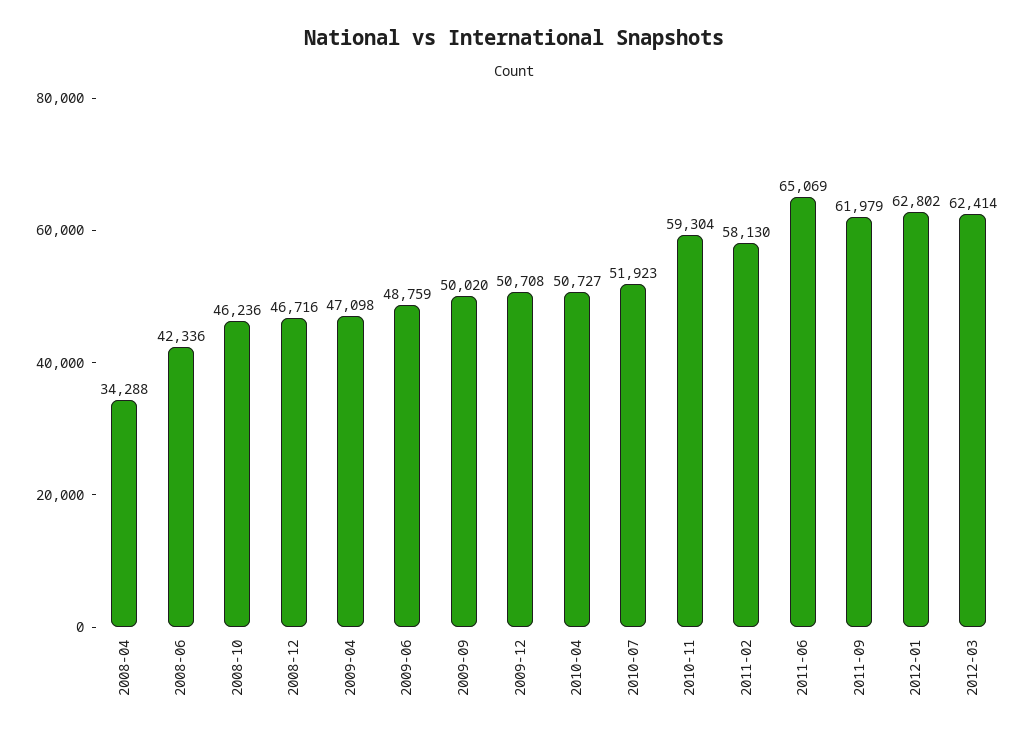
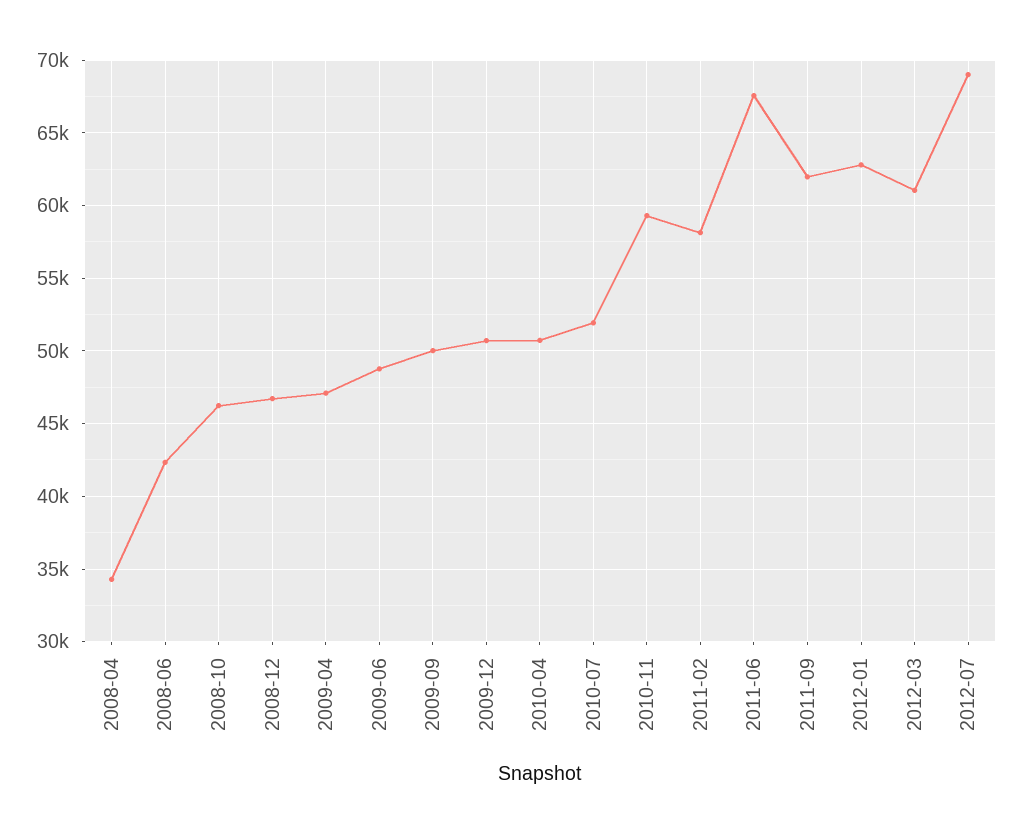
2011-06: 65069 -> 67500
2012-03: 62414 -> 61000
2012-07: none -> 69000

